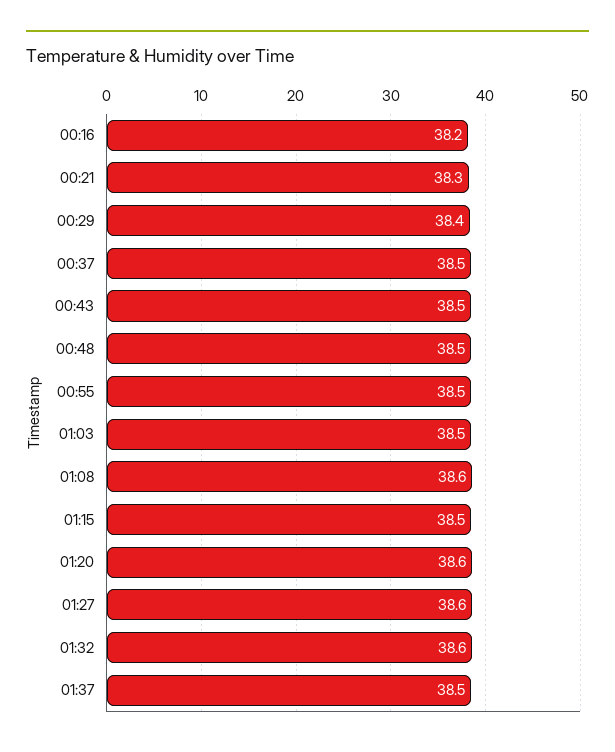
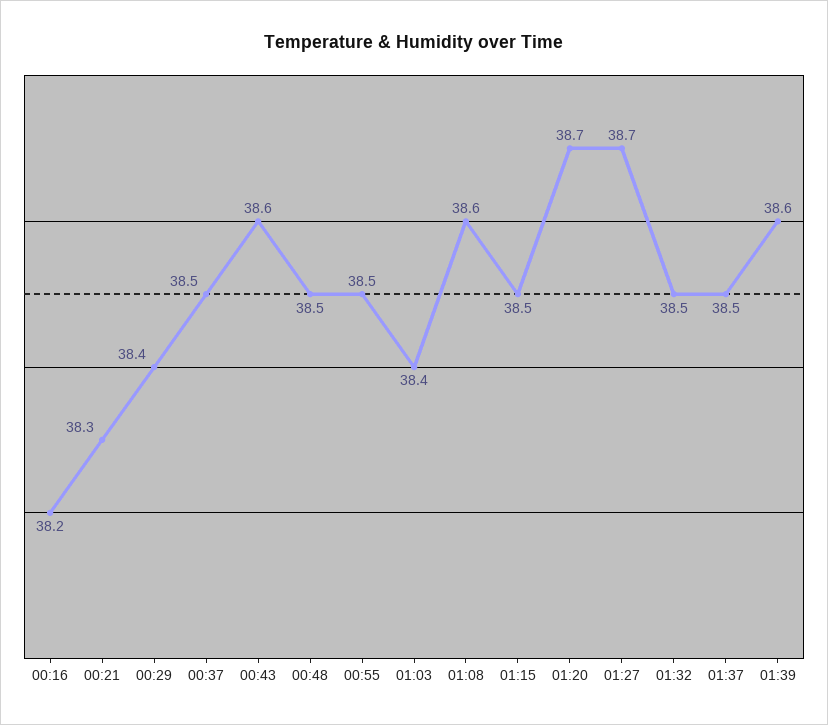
00:43: 38.5 -> 38.6
01:03: 38.5 -> 38.4
01:20: 38.6 -> 38.7
01:27: 38.6 -> 38.7
01:32: 38.6 -> 38.5
01:39: none -> 38.6

